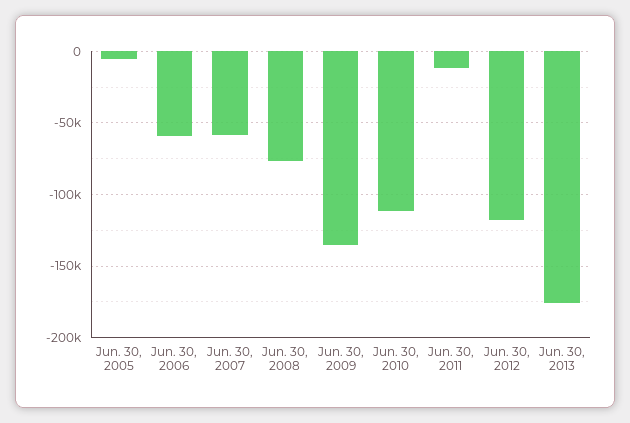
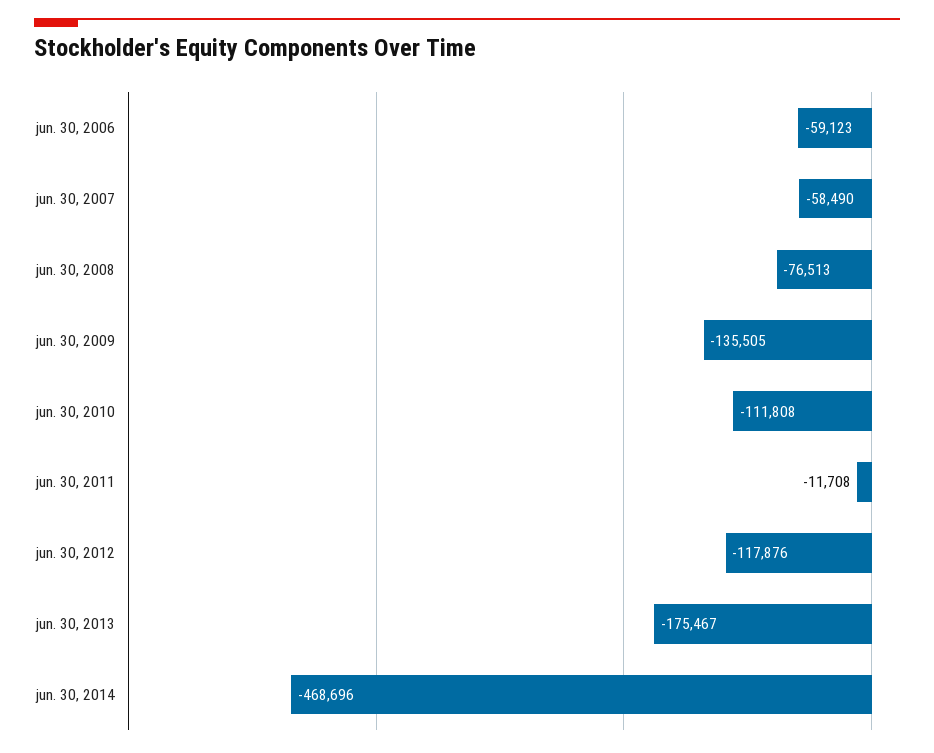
Jun. 30, 2005: -5000 -> none
jun. 30, 2014: none -> -468696

